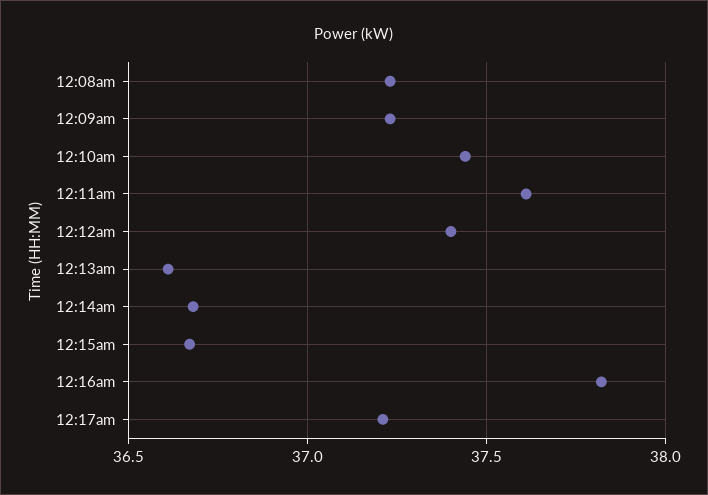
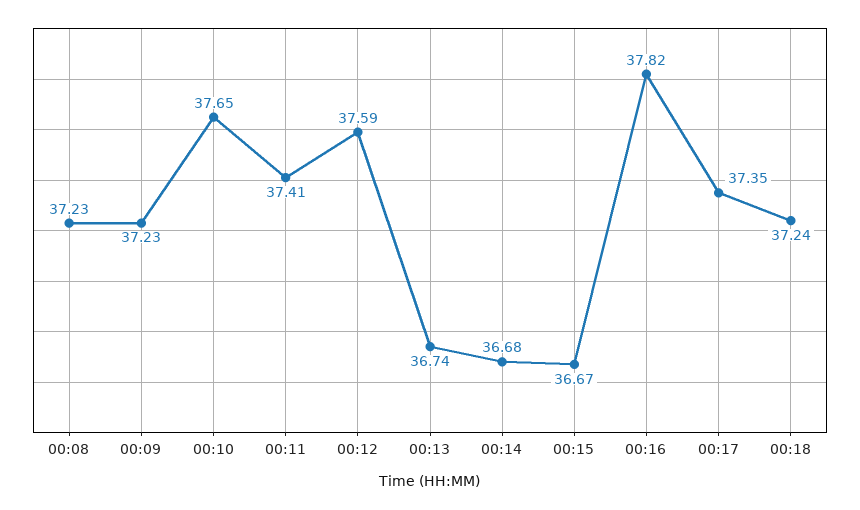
12:10am: 37.45 -> 37.65
12:11am: 37.6 -> 37.41
12:12am: 37.4 -> 37.59
12:13am: 36.6 -> 36.74
12:17am: 37.2 -> 37.35
00:18: none -> 37.24

